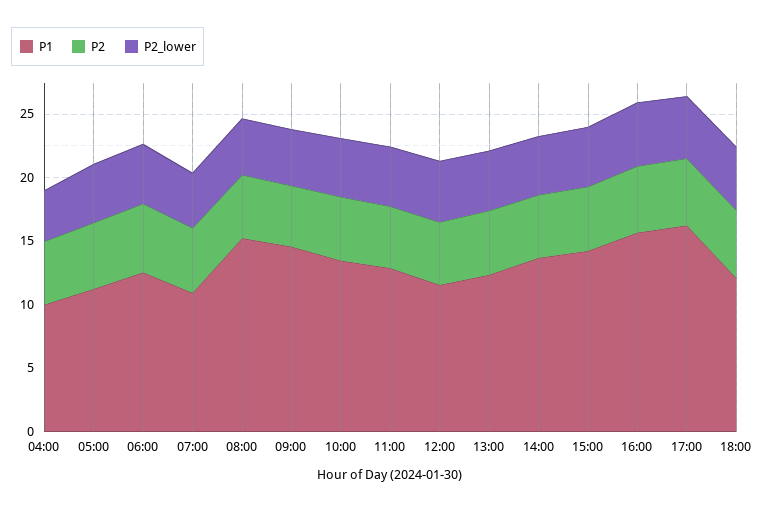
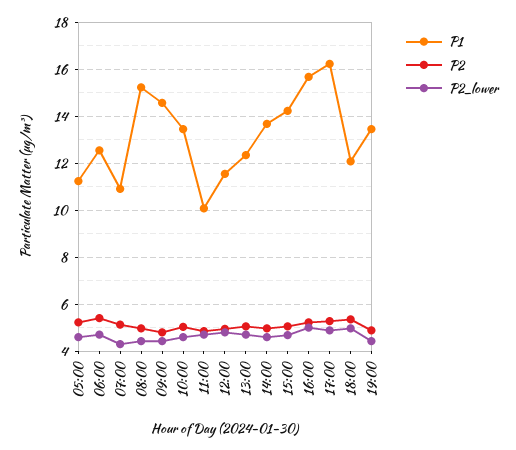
P1, 04:00: 10 -> none
P2, 04:00: 5 -> none
P2_lower, 04:00: 4 -> none
P1, 11:00: 13 -> 10
P1, 19:00: none -> 13.5
P2, 19:00: none -> 5
P2_lower, 19:00: none -> 4.5

